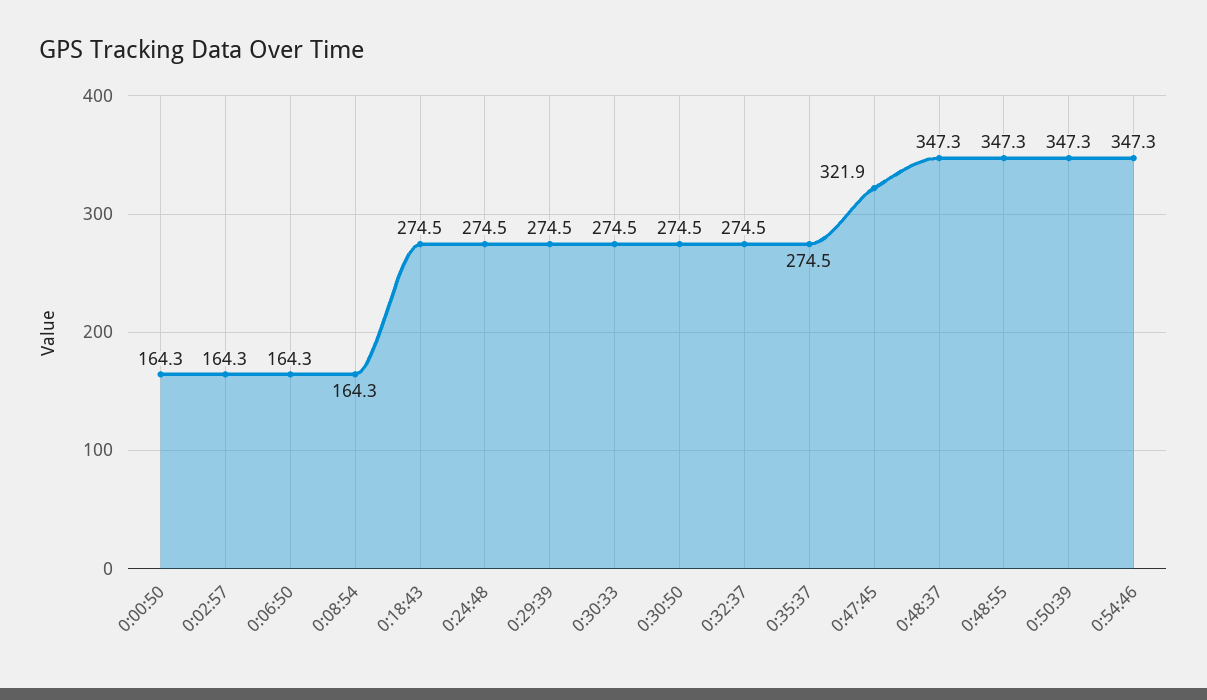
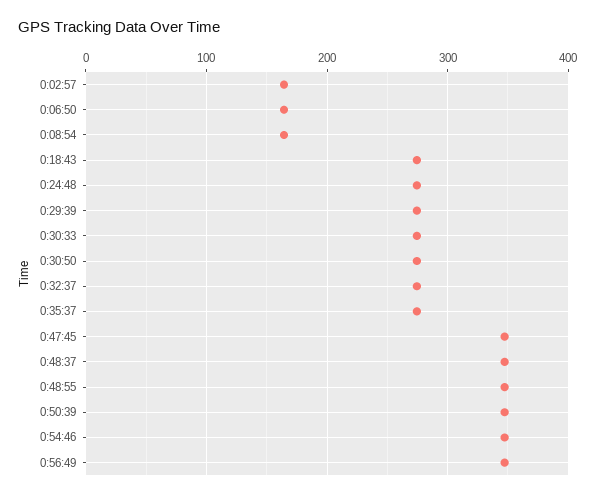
0:00:50: 164.3 -> none
0:47:45: 321.9 -> 350
0:56:49: none -> 350

